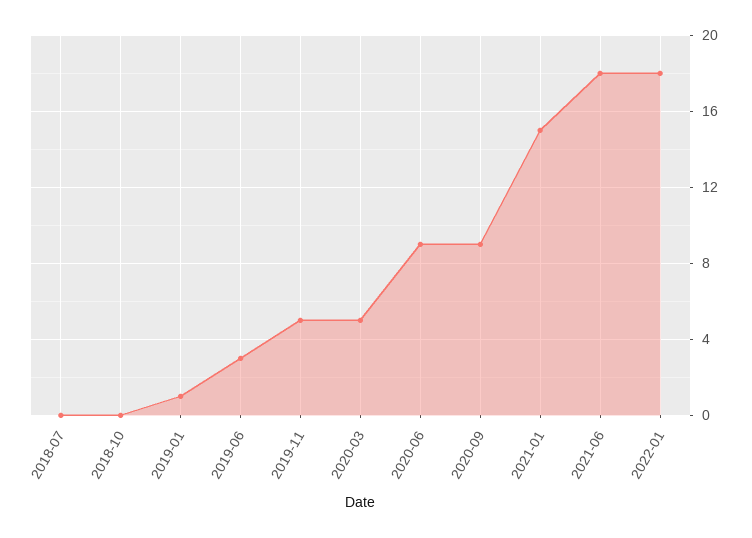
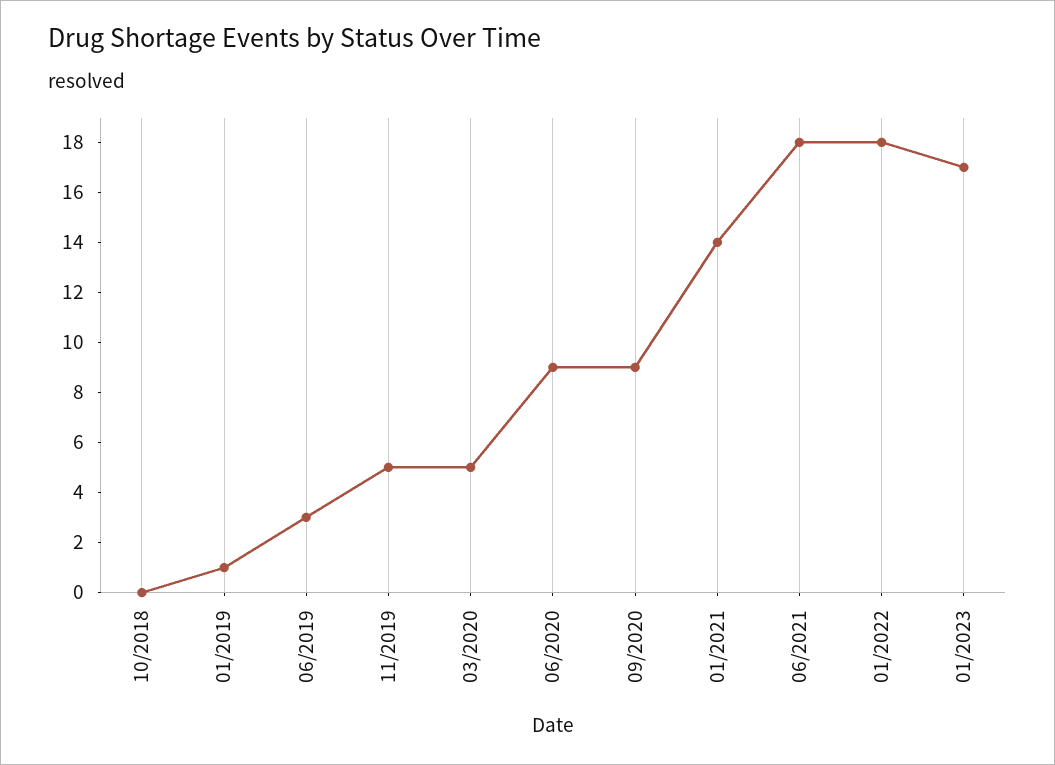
2018-07: 0 -> none
2021-01: 15 -> 14
01/2023: none -> 17

